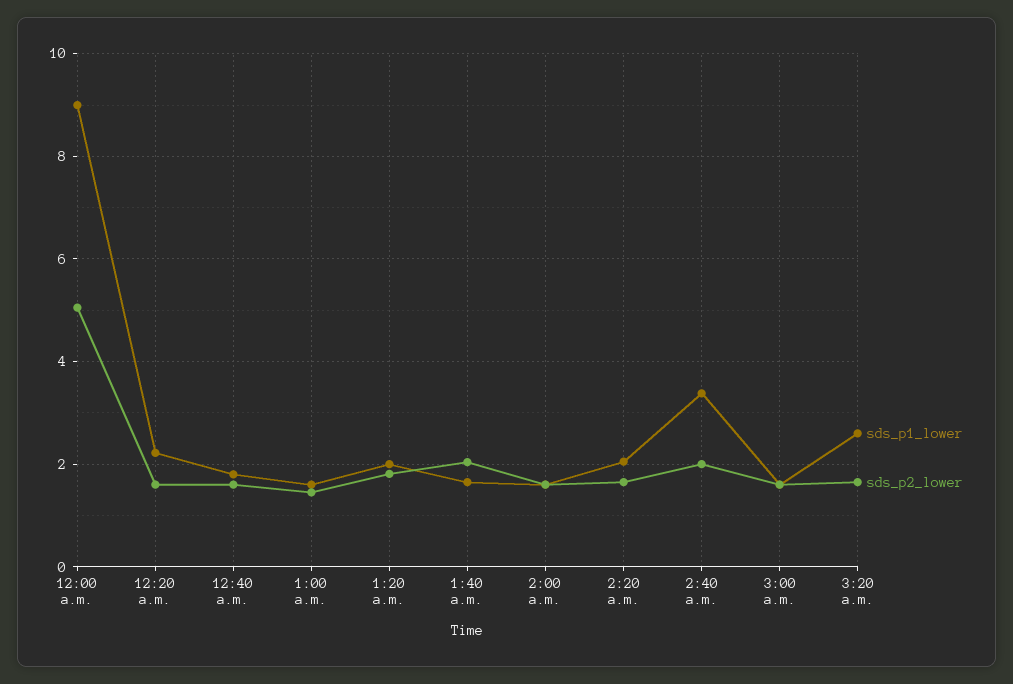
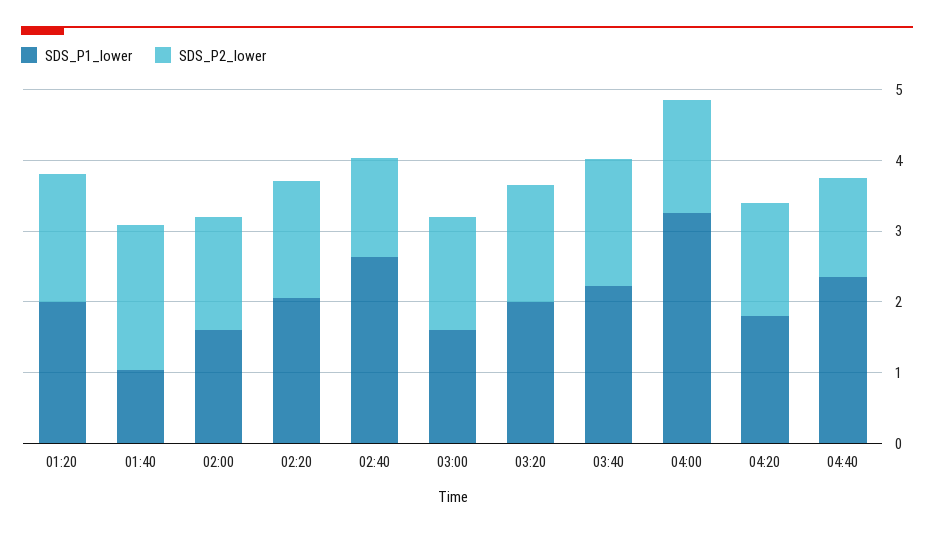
sds_p1_lower, 12:00 a.m.: 9 -> none
sds_p2_lower, 12:00 a.m.: 5 -> none
sds_p1_lower, 12:20 a.m.: 2.2 -> none
sds_p2_lower, 12:20 a.m.: 1.6 -> none
sds_p1_lower, 12:40 a.m.: 1.8 -> none
sds_p2_lower, 12:40 a.m.: 1.6 -> none
sds_p1_lower, 1:00 a.m.: 1.6 -> none
sds_p2_lower, 1:00 a.m.: 1.4 -> none
sds_p1_lower, 1:40 a.m.: 1.6 -> 1
sds_p1_lower, 2:40 a.m.: 3.4 -> 2.6
sds_p2_lower, 2:40 a.m.: 2 -> 1.4
sds_p1_lower, 3:20 a.m.: 2.6 -> 2
sds_p1_lower, 03:40: none -> 2.2
sds_p2_lower, 03:40: none -> 1.8
sds_p1_lower, 04:00: none -> 3.2
sds_p2_lower, 04:00: none -> 1.6
sds_p1_lower, 04:20: none -> 1.8
sds_p2_lower, 04:20: none -> 1.6
sds_p1_lower, 04:40: none -> 2.4
sds_p2_lower, 04:40: none -> 1.4

